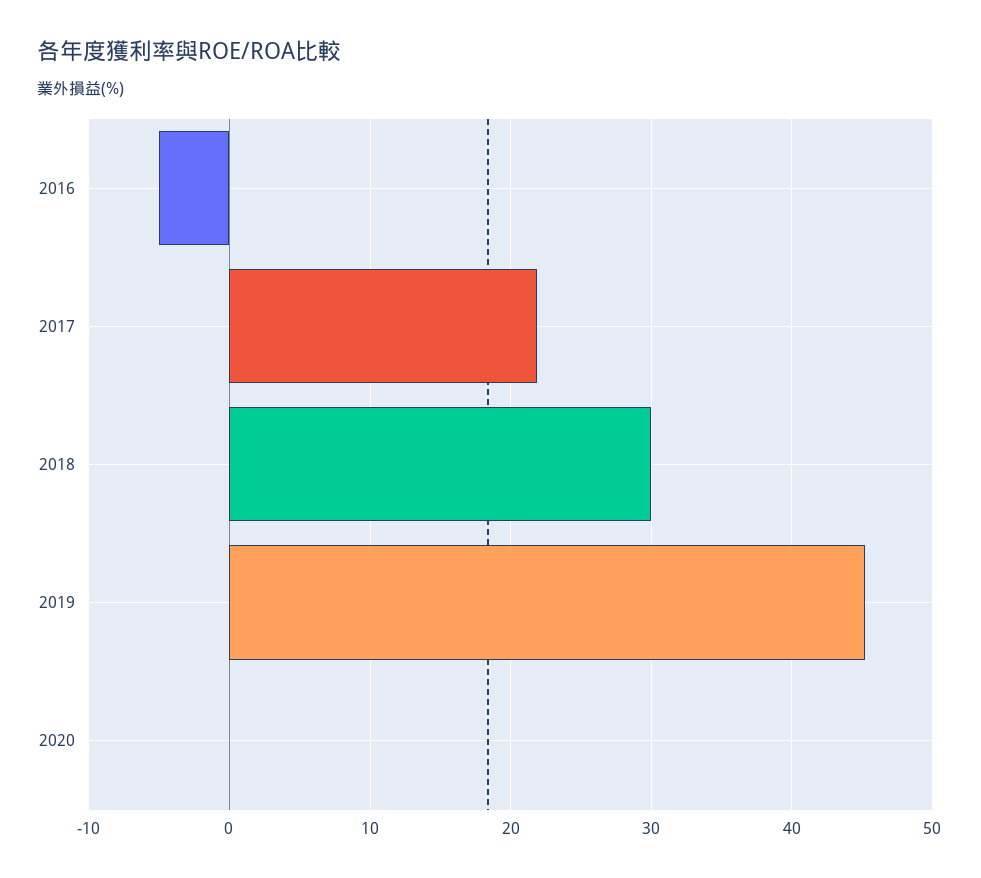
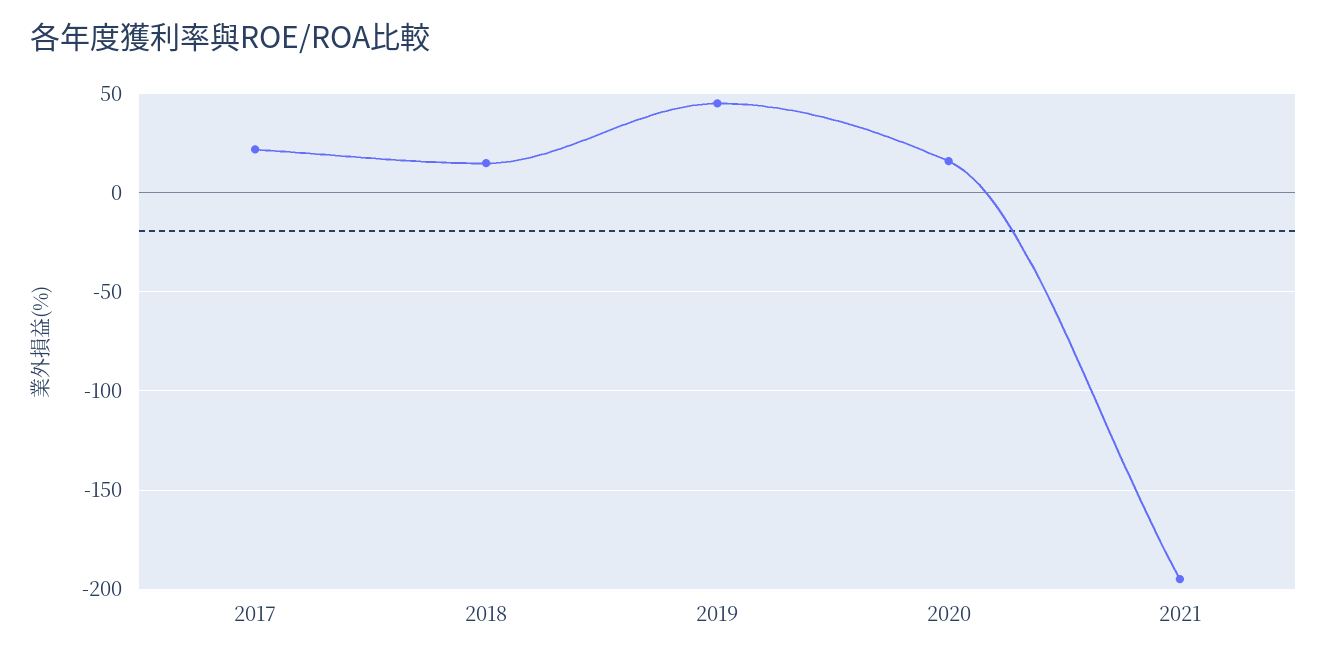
2016: -5 -> none
2018: 30 -> 15
2020: 0 -> 15
2021: none -> -195

